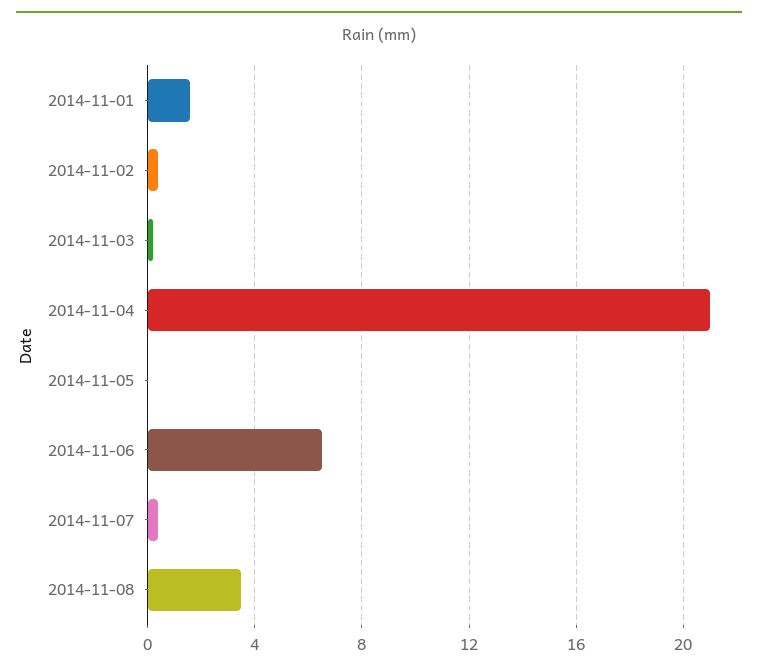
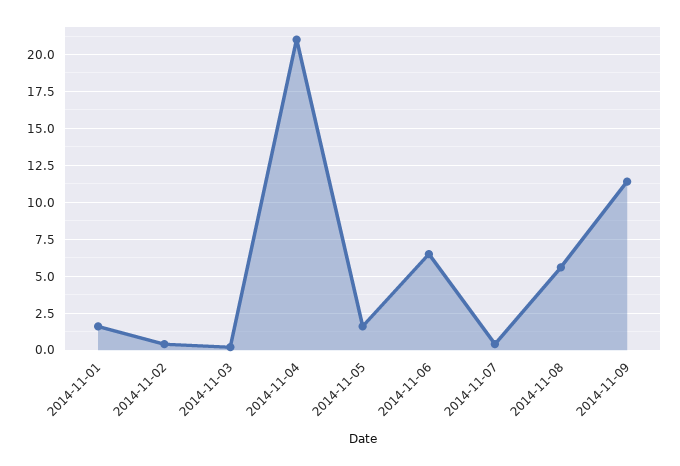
2014-11-05: 0 -> 1.5
2014-11-08: 3.5 -> 5.5
2014-11-09: none -> 11.5

